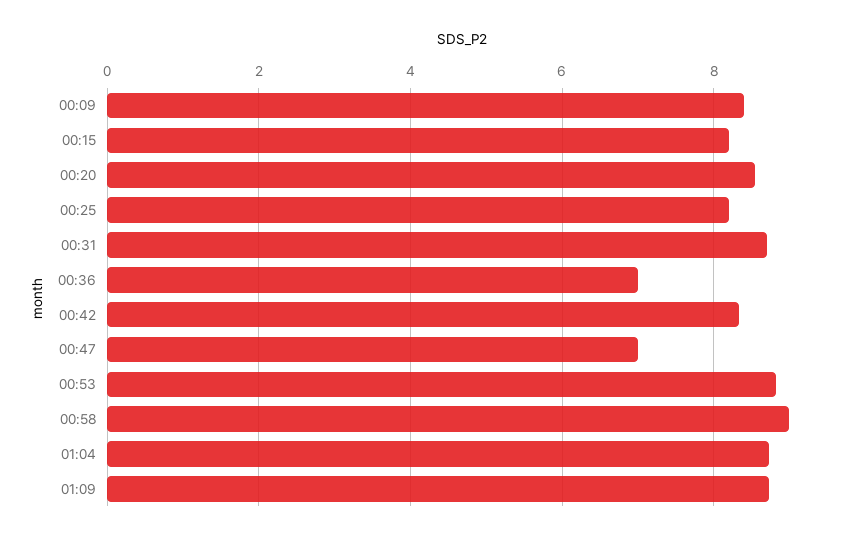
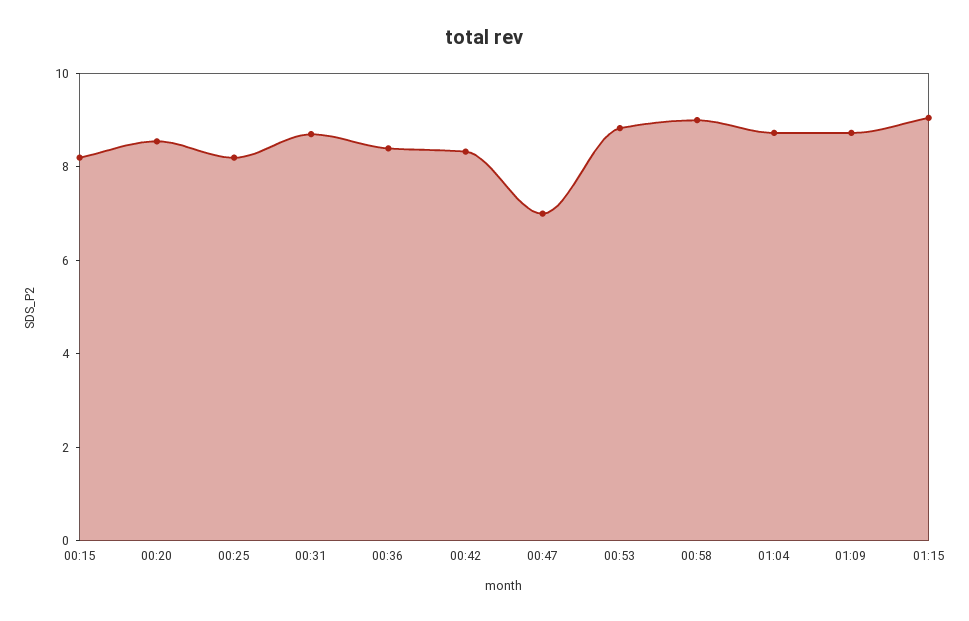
00:09: 8.4 -> none
00:36: 7 -> 8.5
01:15: none -> 9

